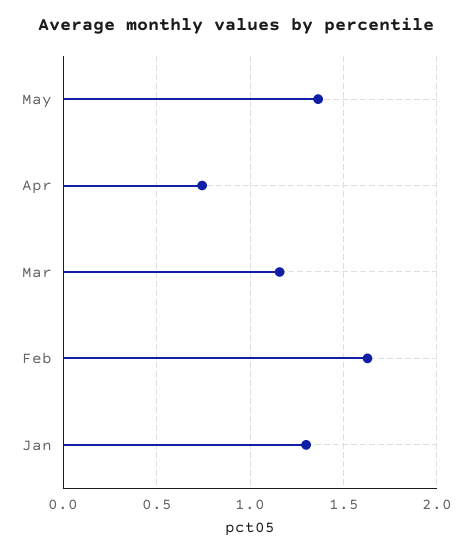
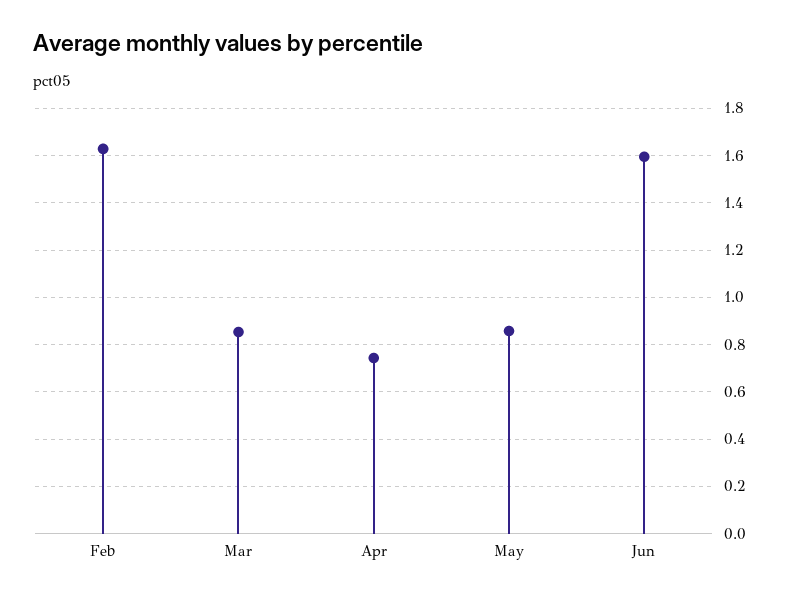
May: 1.35 -> 0.85
Mar: 1.15 -> 0.85
Jan: 1.3 -> none
Jun: none -> 1.6

